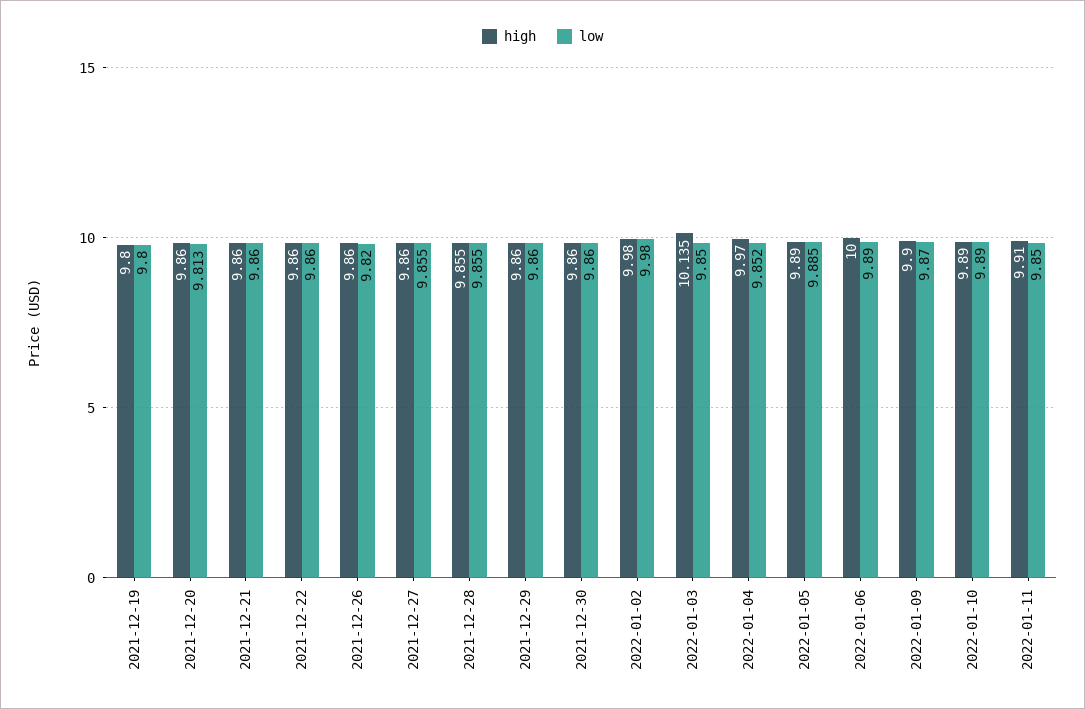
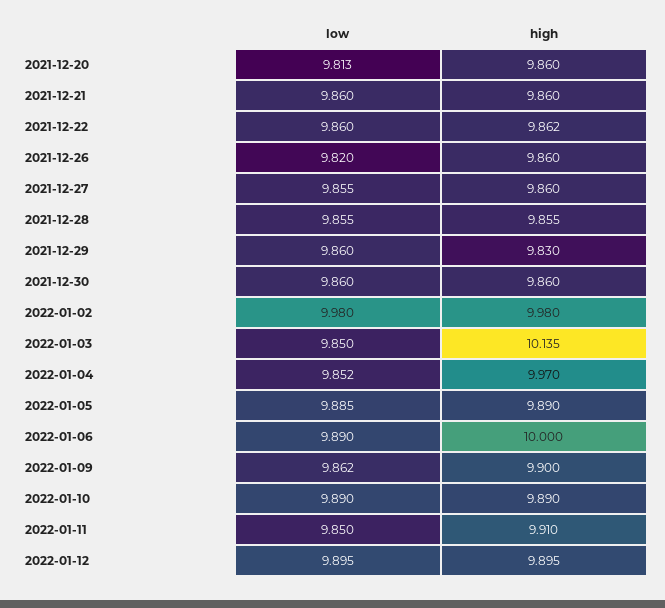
high, 2021-12-19: 9.8 -> none
low, 2021-12-19: 9.8 -> none
high, 2021-12-22: 9.86 -> 9.862
high, 2021-12-29: 9.86 -> 9.83
low, 2022-01-09: 9.87 -> 9.862
low, 2022-01-12: none -> 9.895
high, 2022-01-12: none -> 9.895

